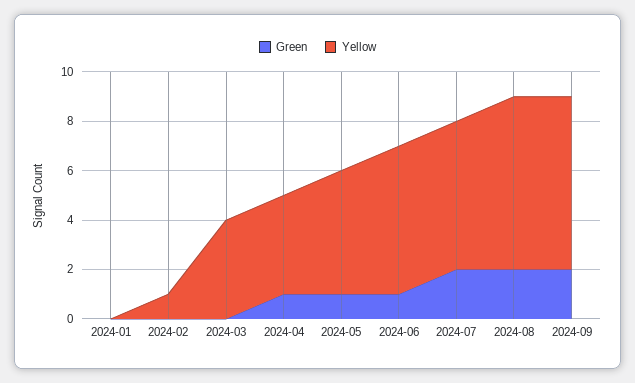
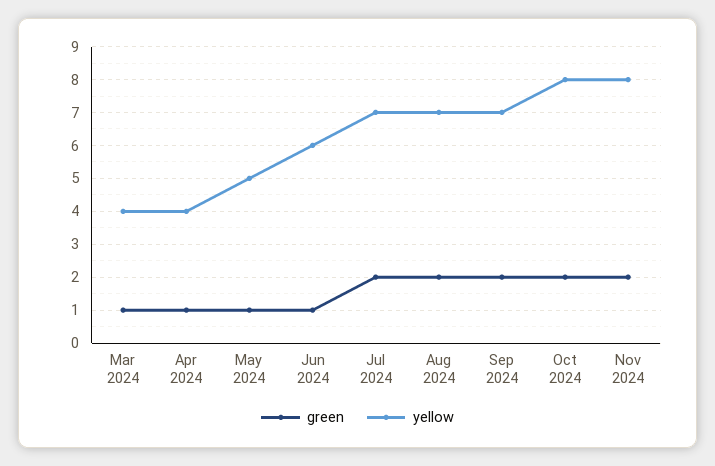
Green, 2024-01: 0 -> none
Yellow, 2024-01: 0 -> none
Green, 2024-02: 0 -> none
Yellow, 2024-02: 1 -> none
Green, 2024-03: 0 -> 1
Yellow, 2024-07: 6 -> 7
Green, Oct 2024: none -> 2
Yellow, Oct 2024: none -> 8
Green, Nov 2024: none -> 2
Yellow, Nov 2024: none -> 8

